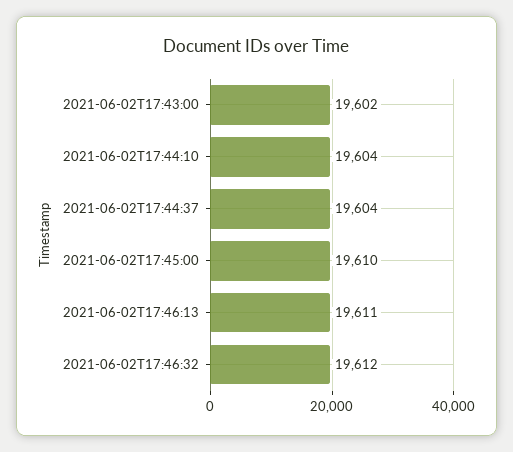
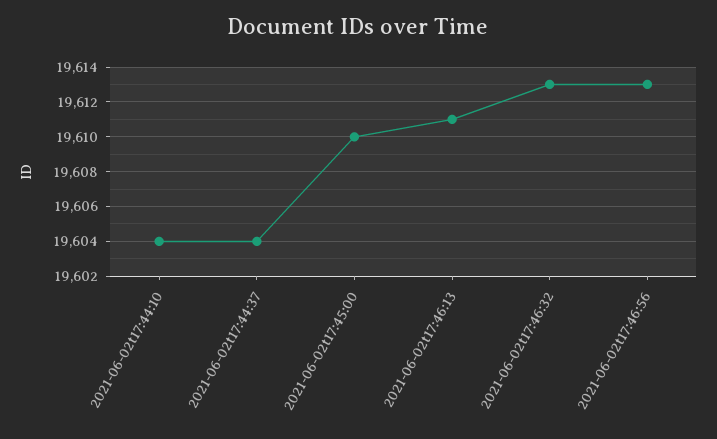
2021-06-02T17:43:00: 19602 -> none
2021-06-02T17:46:32: 19612 -> 19613
2021-06-02t17:46:56: none -> 19613

